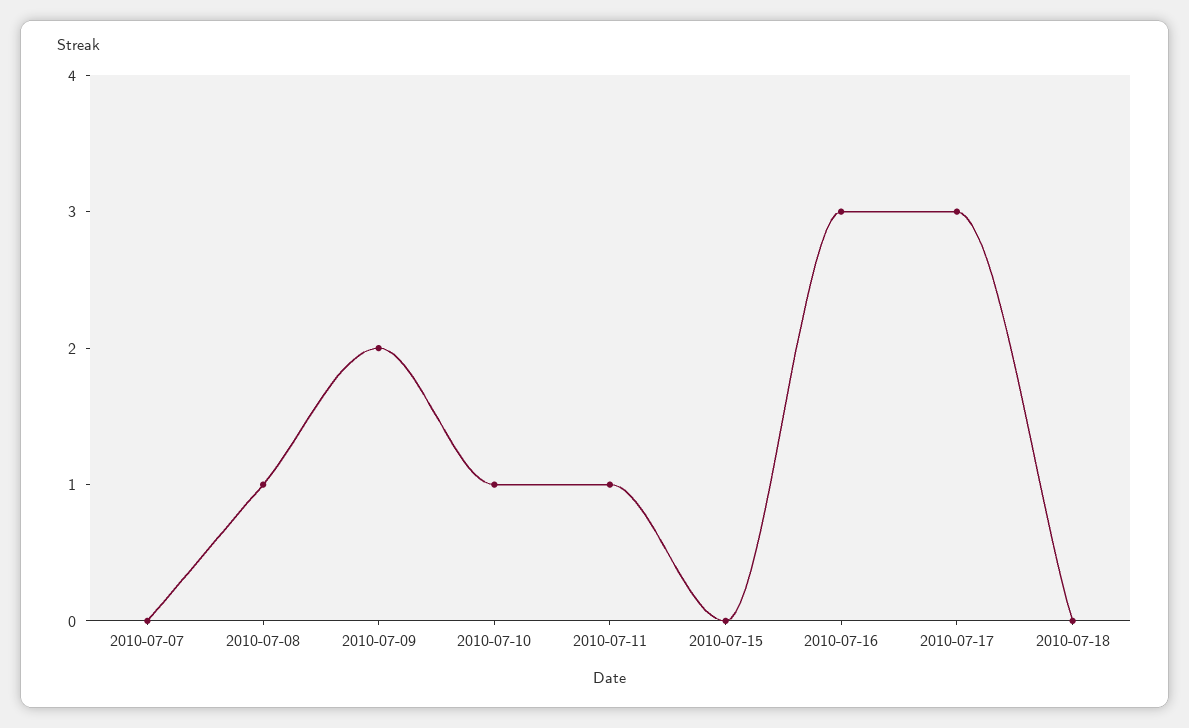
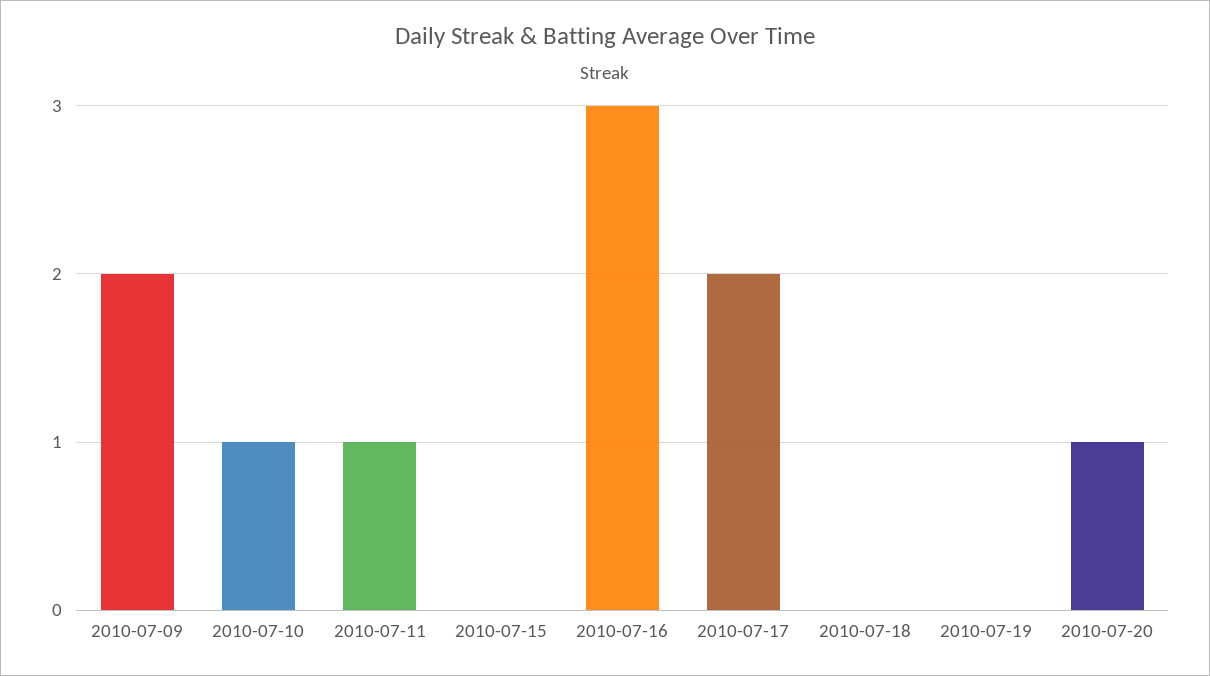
2010-07-07: 0 -> none
2010-07-08: 1 -> none
2010-07-17: 3 -> 2
2010-07-19: none -> 0
2010-07-20: none -> 1

